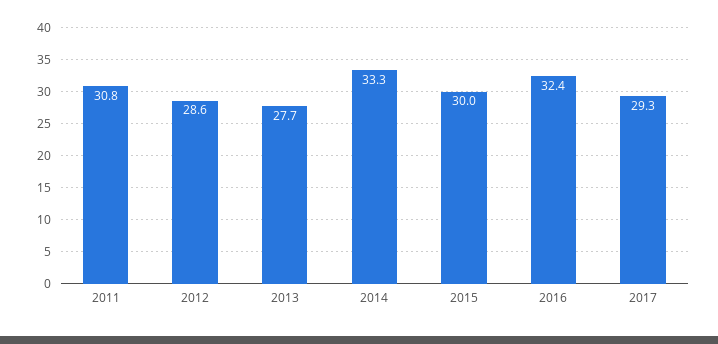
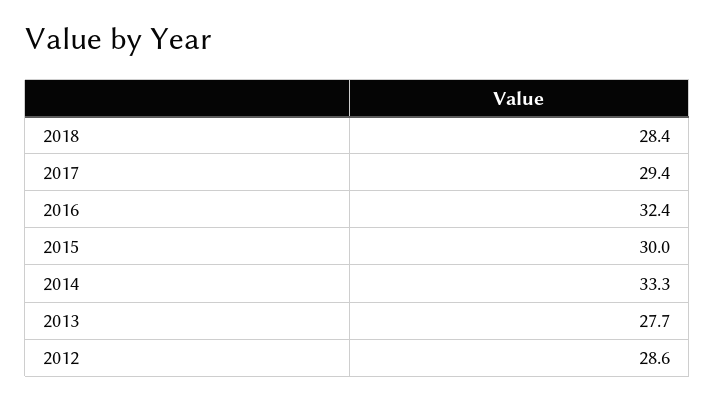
2011: 30.8 -> none
2017: 29.3 -> 29.4
2018: none -> 28.4

